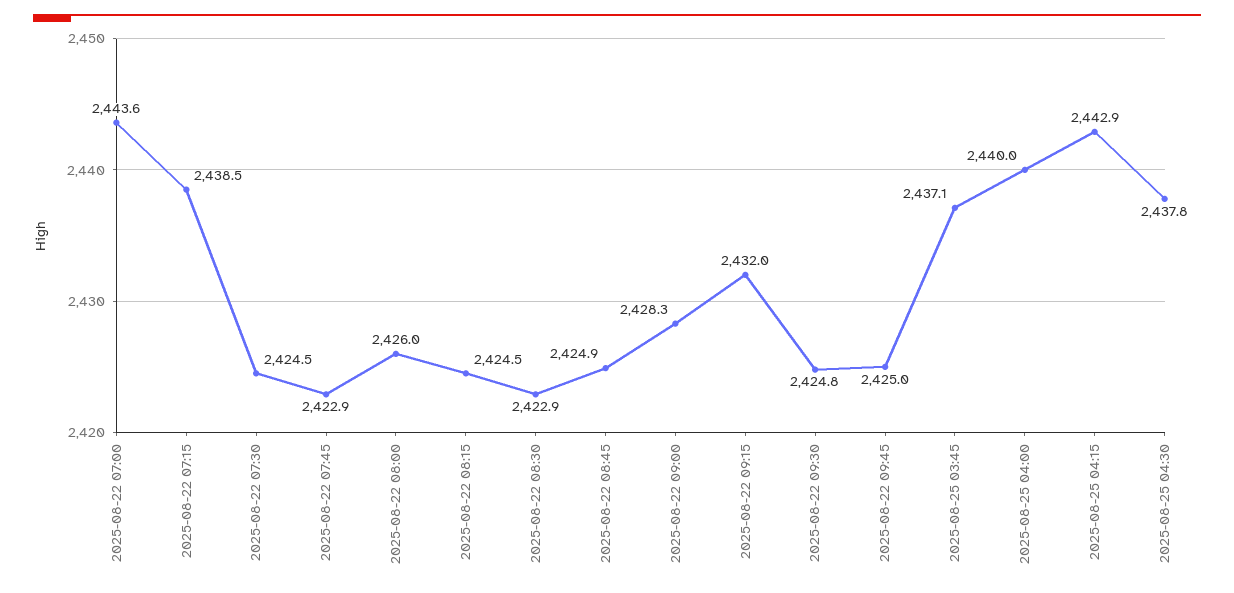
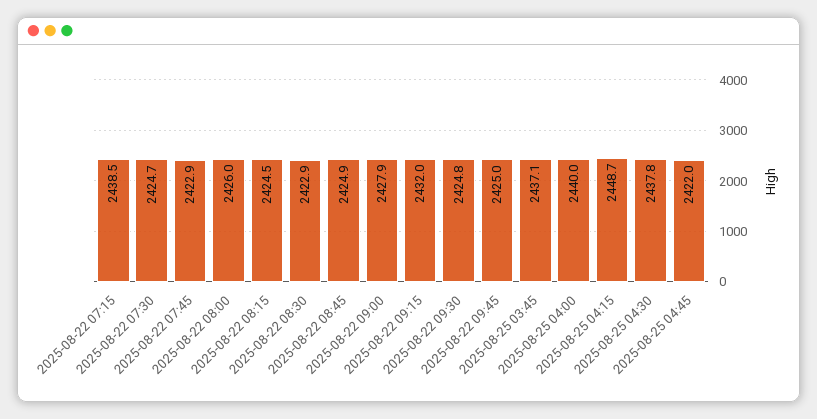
2025-08-22 07:00: 2443.6 -> none
2025-08-22 07:30: 2424.5 -> 2424.7
2025-08-22 09:00: 2428.3 -> 2427.9
2025-08-25 04:15: 2442.9 -> 2448.7
2025-08-25 04:45: none -> 2422

